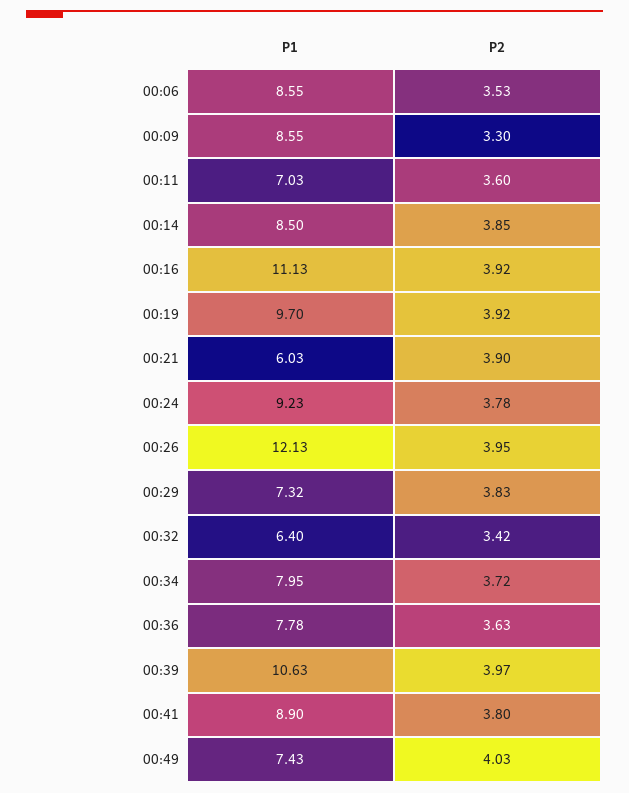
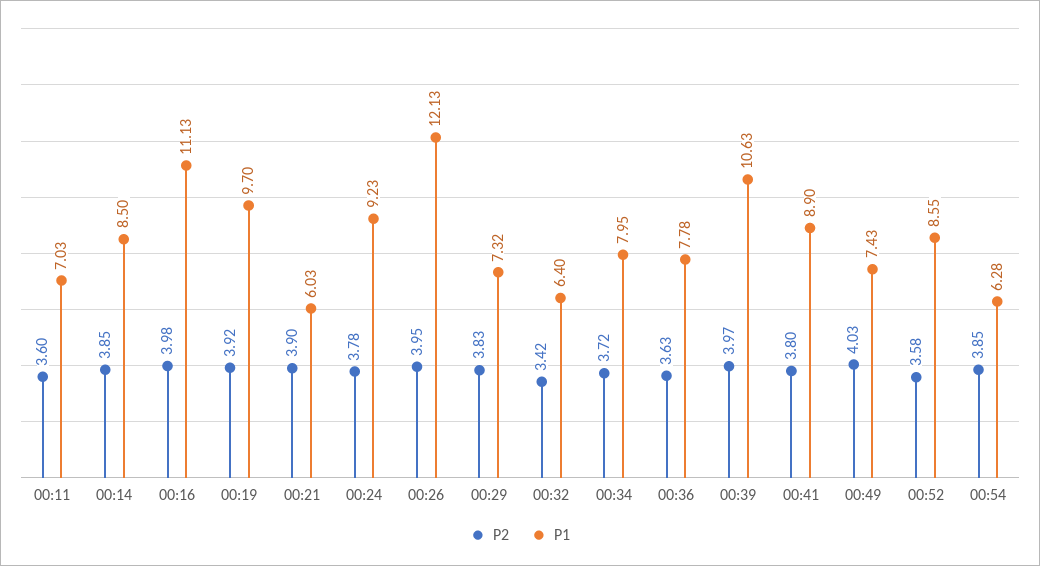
P1, 00:06: 8.55 -> none
P2, 00:06: 3.53 -> none
P1, 00:09: 8.55 -> none
P2, 00:09: 3.3 -> none
P2, 00:16: 3.92 -> 3.98
P2, 00:52: none -> 3.58
P1, 00:52: none -> 8.55
P2, 00:54: none -> 3.85
P1, 00:54: none -> 6.28

